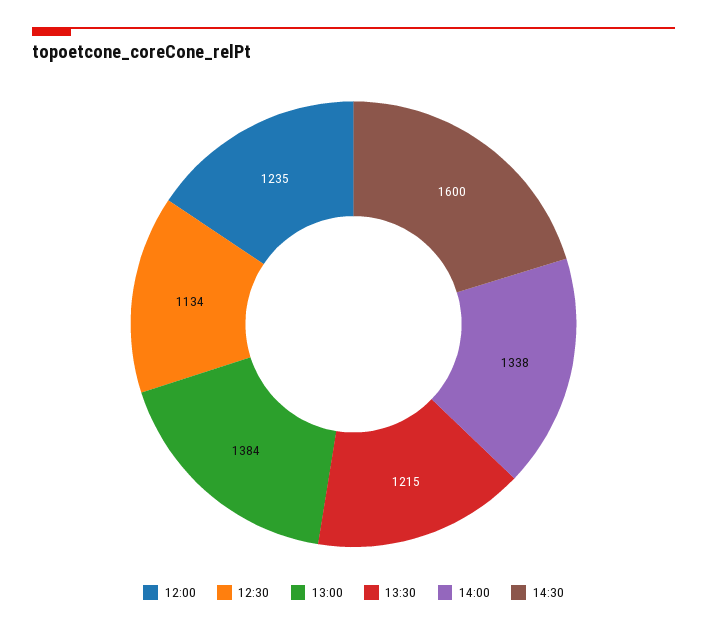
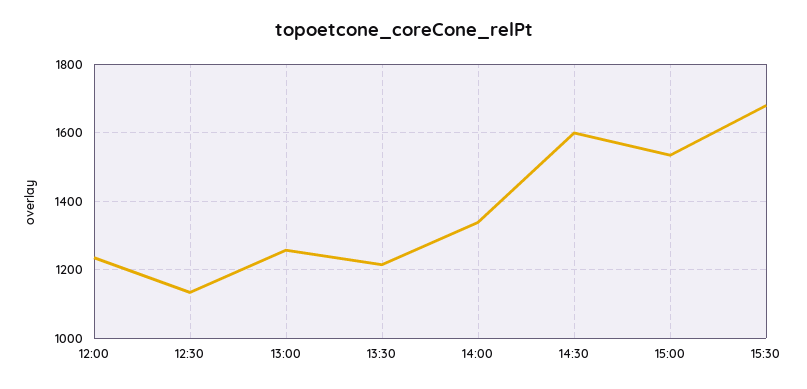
13:00: 1384 -> 1260
15:00: none -> 1540
15:30: none -> 1680

